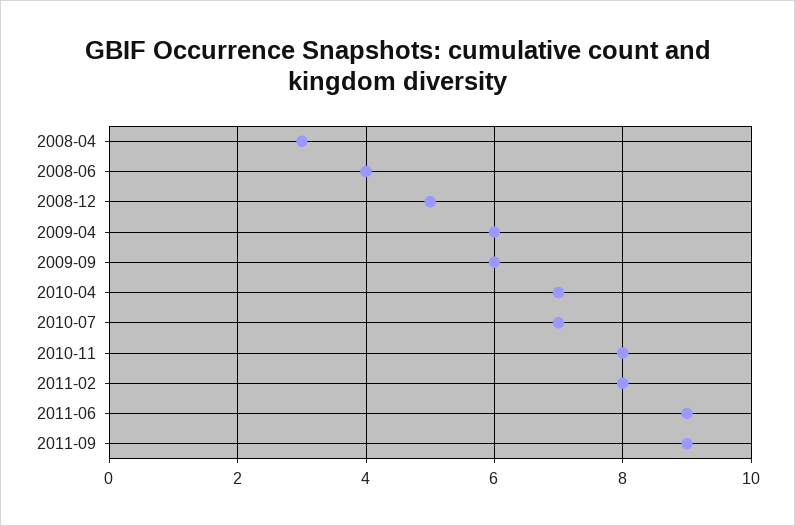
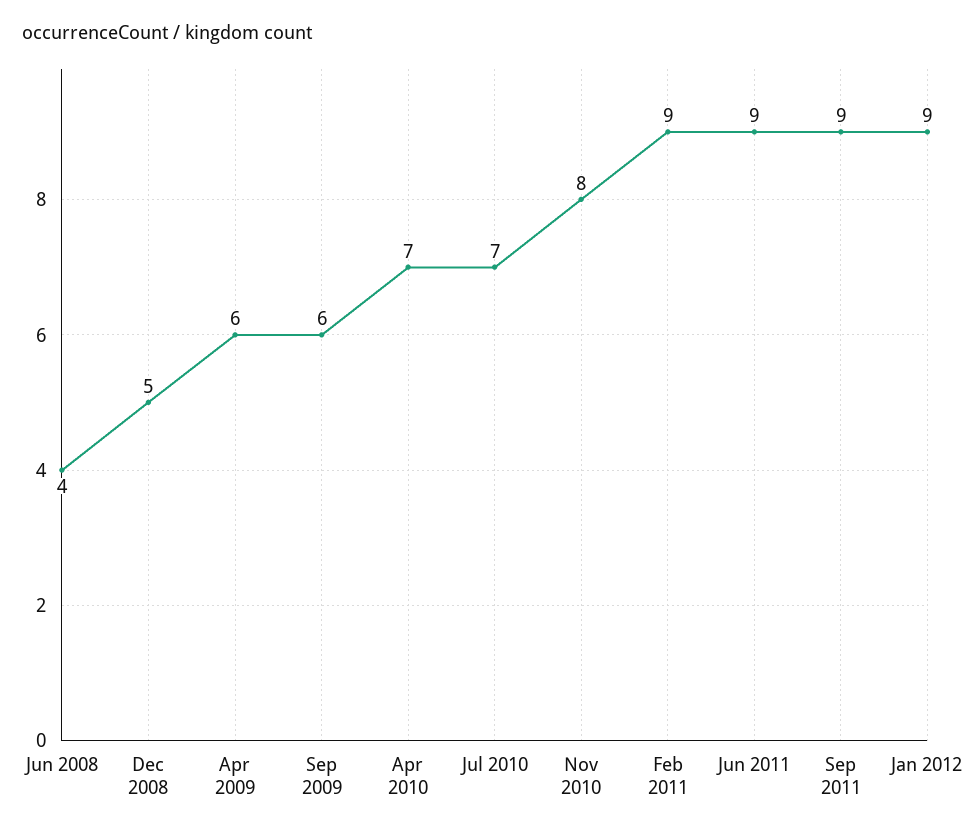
2008-04: 3 -> none
2011-02: 8 -> 9
Jan 2012: none -> 9

